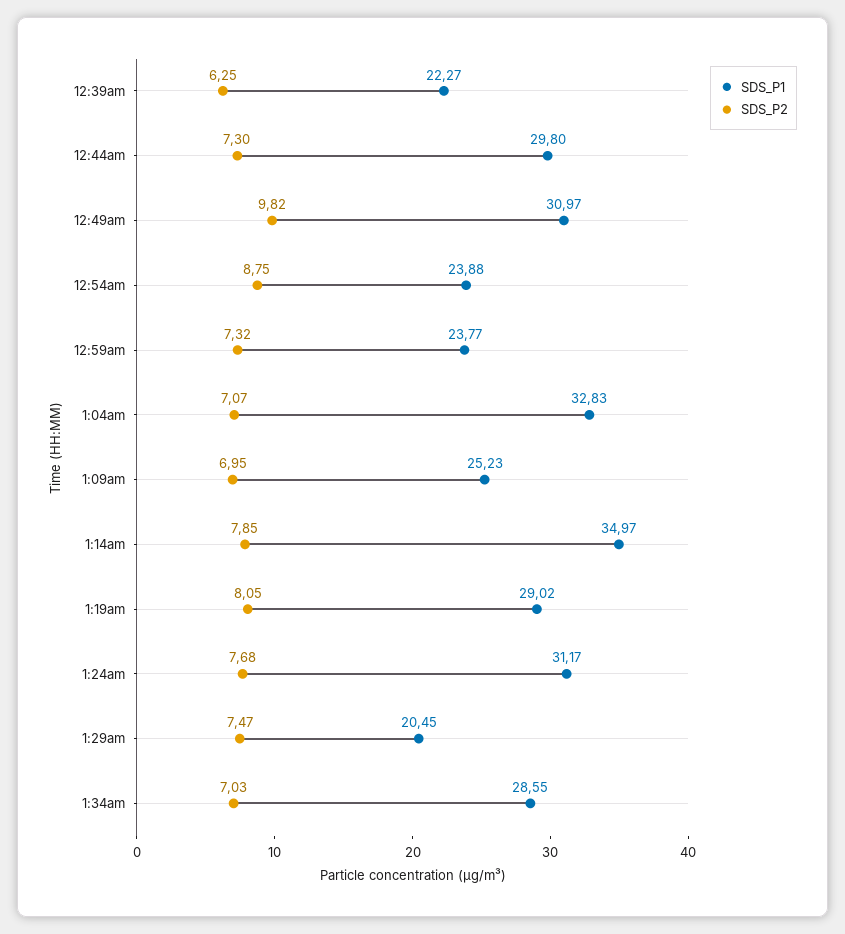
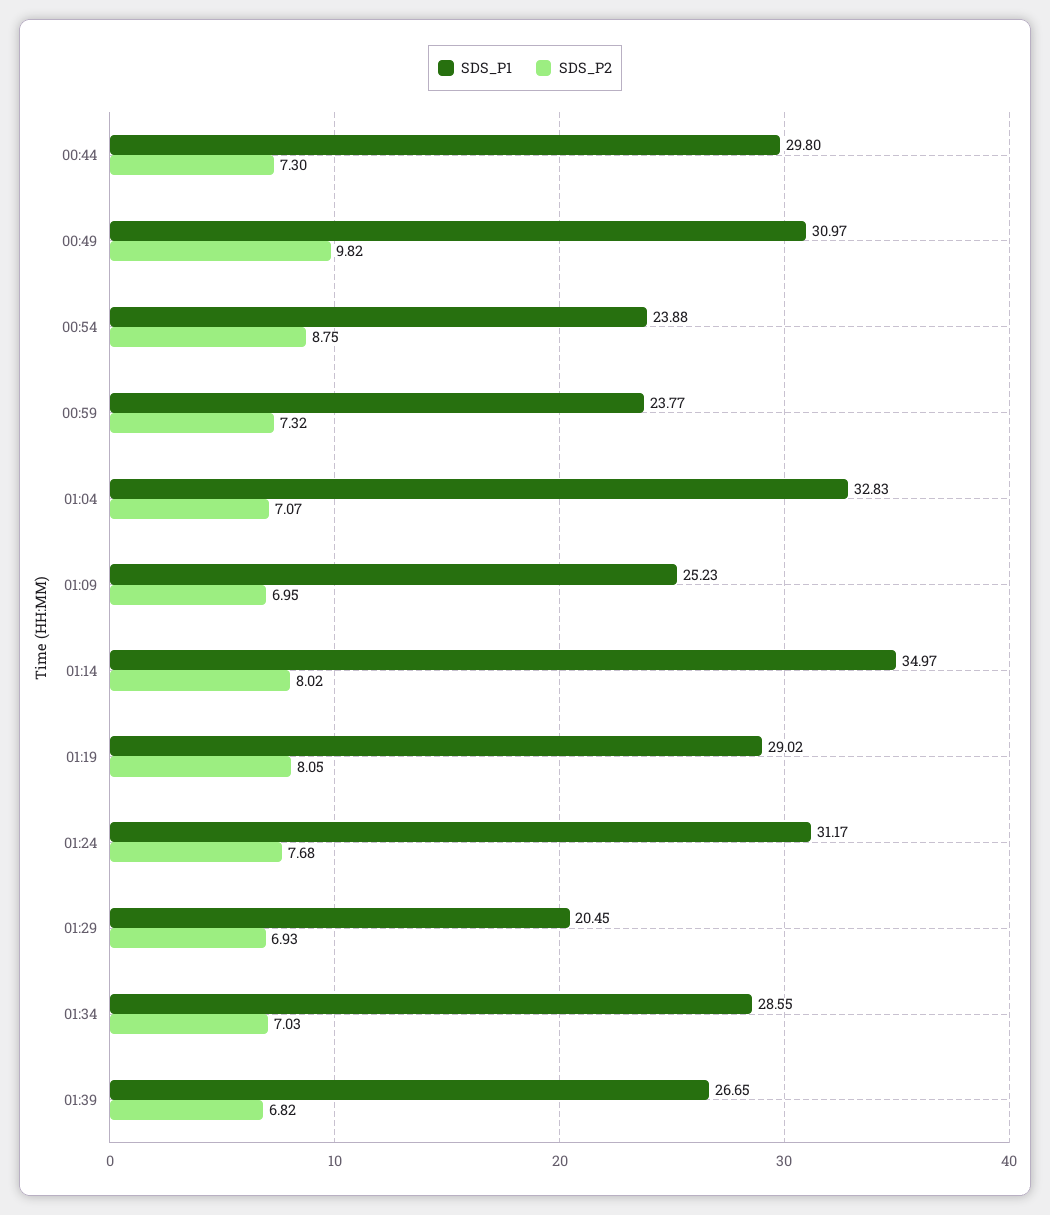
SDS_P1, 12:39am: 22.27 -> none
SDS_P2, 12:39am: 6.25 -> none
SDS_P2, 1:14am: 7.85 -> 8.02
SDS_P2, 1:29am: 7.47 -> 6.93
SDS_P1, 01:39: none -> 26.65
SDS_P2, 01:39: none -> 6.82

